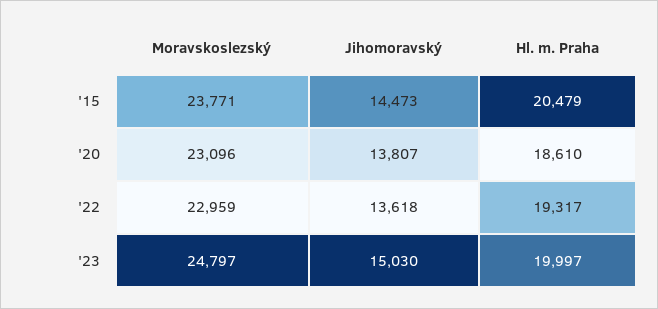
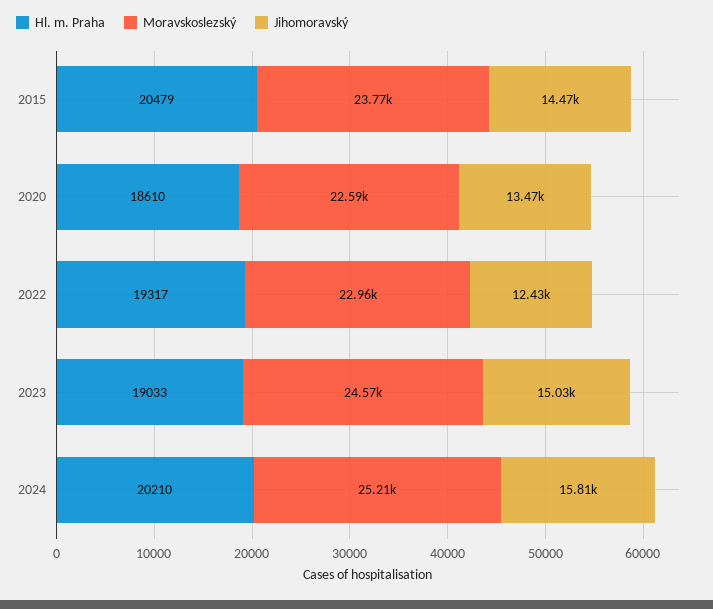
Moravskoslezský, '20: 23096 -> 22590
Jihomoravský, '20: 13807 -> 13470
Jihomoravský, '22: 13618 -> 12430
Moravskoslezský, '23: 24797 -> 24570
Hl. m. Praha, '23: 19997 -> 19033
Hl. m. Praha, 2024: none -> 20210
Moravskoslezský, 2024: none -> 25210
Jihomoravský, 2024: none -> 15810

